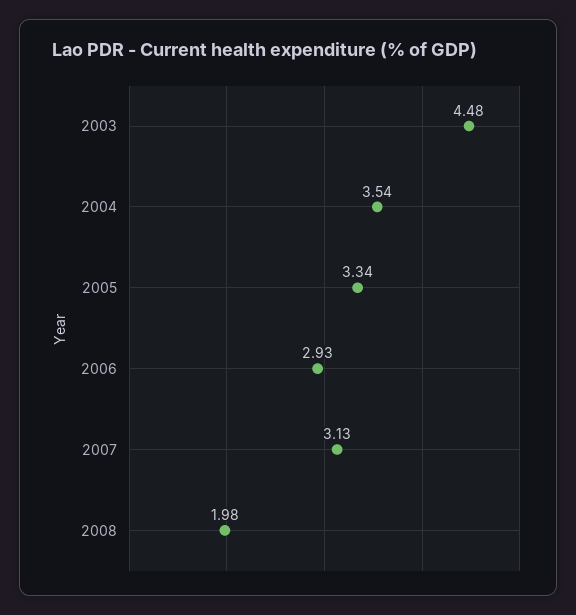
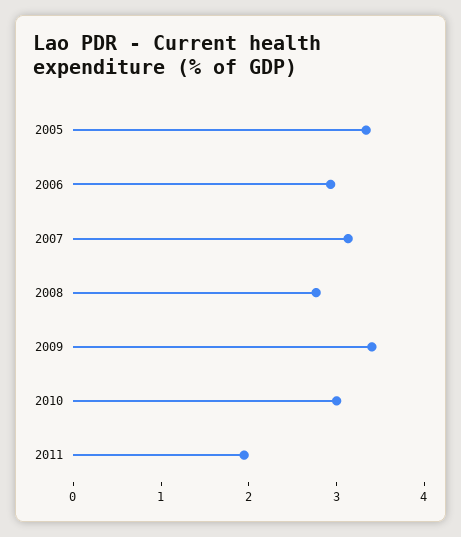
2003: 4.48 -> none
2004: 3.54 -> none
2008: 1.98 -> 2.8
2009: none -> 3.4
2010: none -> 3
2011: none -> 2

